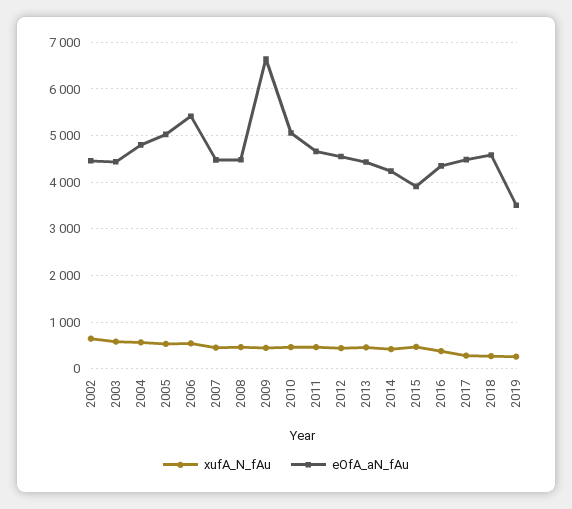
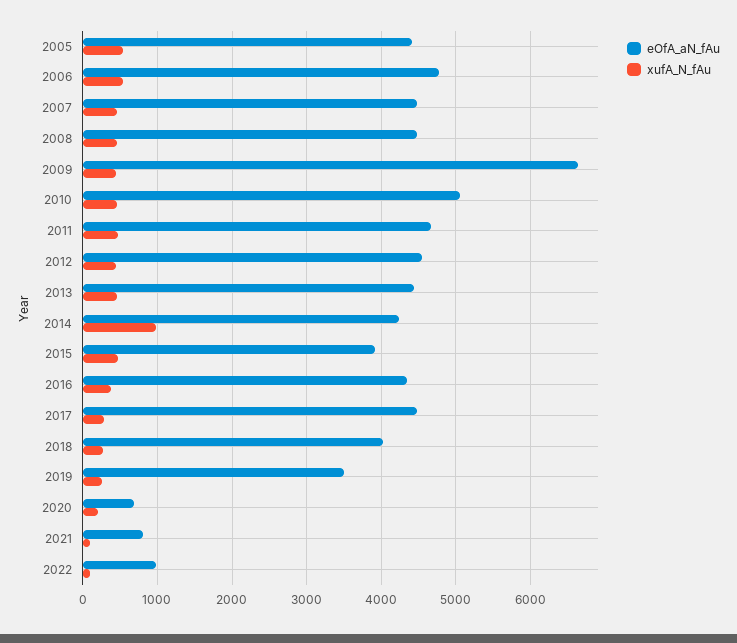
xufA_N_fAu, 2002: 600 -> none
eOfA_aN_fAu, 2002: 4400 -> none
xufA_N_fAu, 2003: 600 -> none
eOfA_aN_fAu, 2003: 4400 -> none
xufA_N_fAu, 2004: 600 -> none
eOfA_aN_fAu, 2004: 4800 -> none
eOfA_aN_fAu, 2005: 5000 -> 4400
eOfA_aN_fAu, 2006: 5400 -> 4800
xufA_N_fAu, 2014: 400 -> 1000
eOfA_aN_fAu, 2018: 4600 -> 4000
eOfA_aN_fAu, 2020: none -> 700
xufA_N_fAu, 2020: none -> 200
eOfA_aN_fAu, 2021: none -> 800
xufA_N_fAu, 2021: none -> 100
eOfA_aN_fAu, 2022: none -> 1000
xufA_N_fAu, 2022: none -> 100

